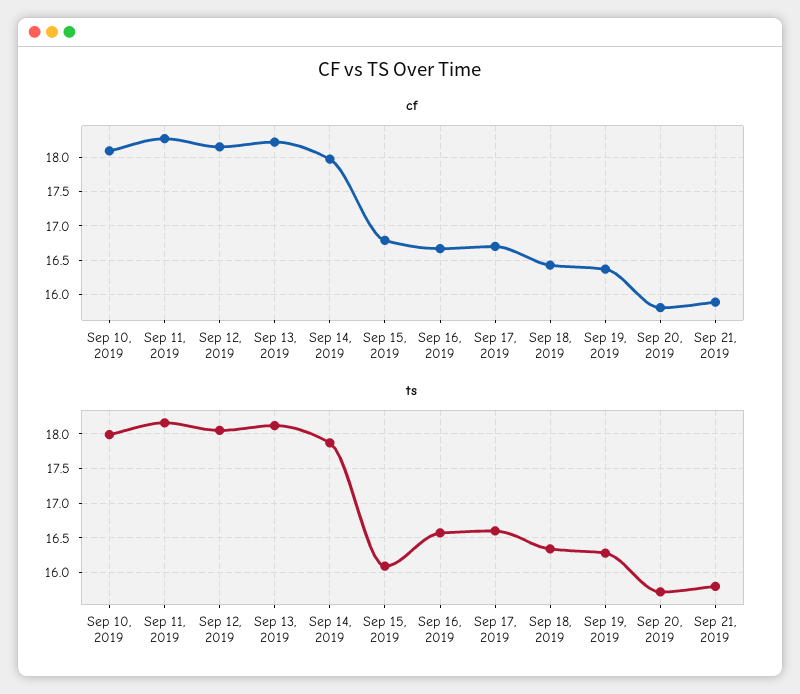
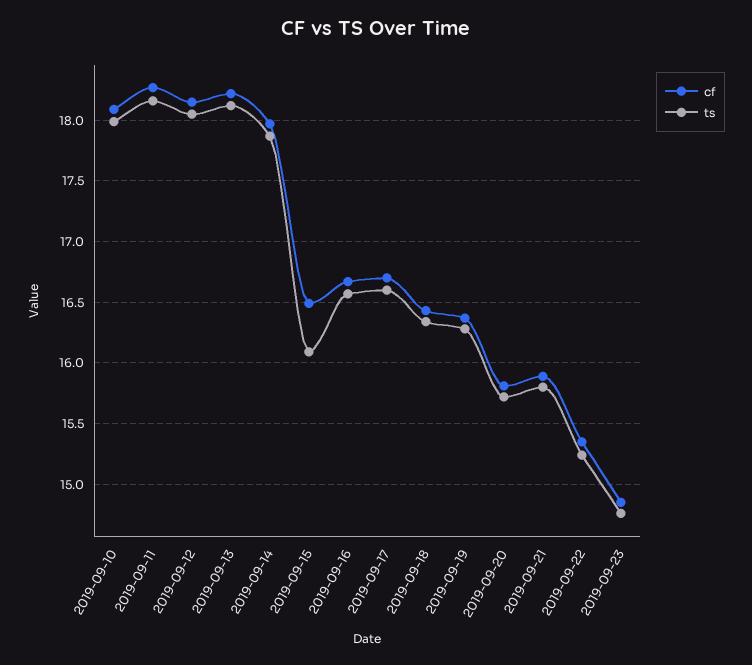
cf, Sep 15, 2019: 16.8 -> 16.5
cf, 2019-09-22: none -> 15.35
ts, 2019-09-22: none -> 15.25
cf, 2019-09-23: none -> 14.85
ts, 2019-09-23: none -> 14.75

